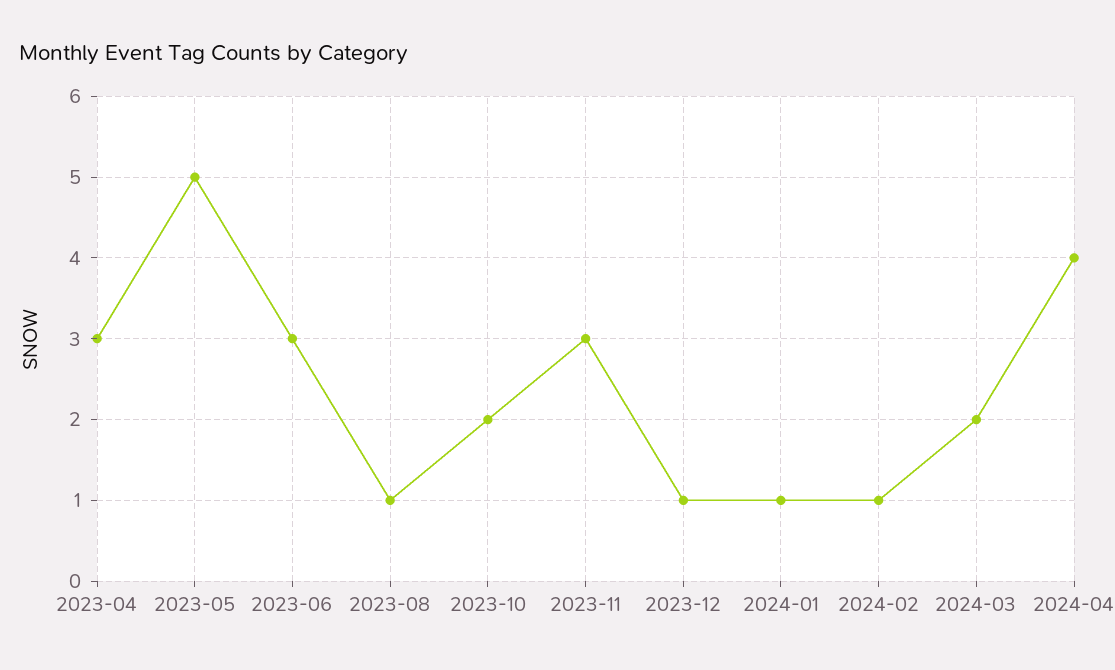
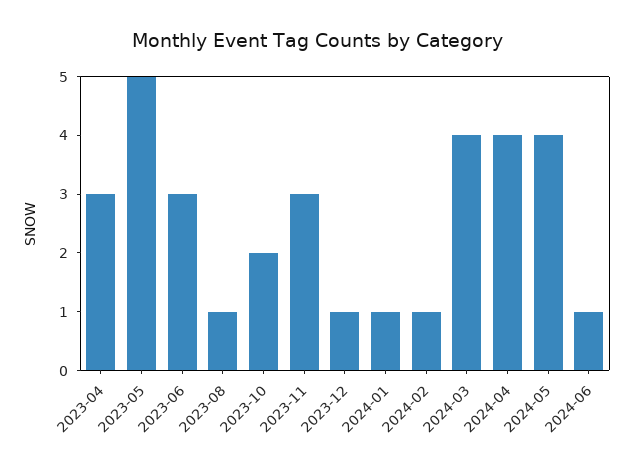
2024-03: 2 -> 4
2024-05: none -> 4
2024-06: none -> 1

